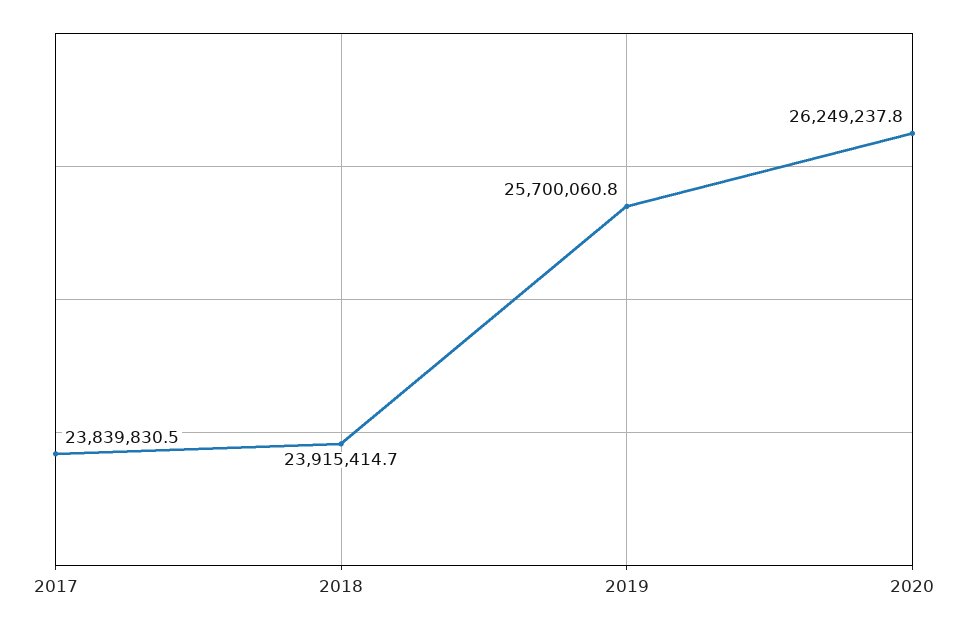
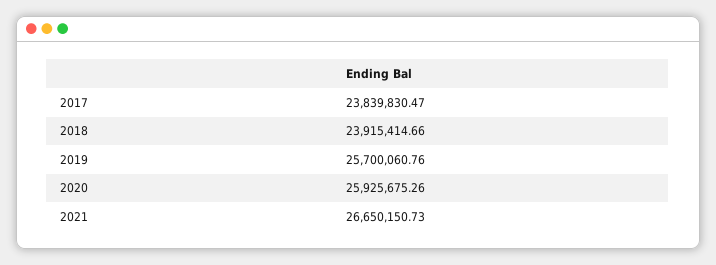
2020: 26249237.8 -> 25925675.26
2021: none -> 26650150.73

